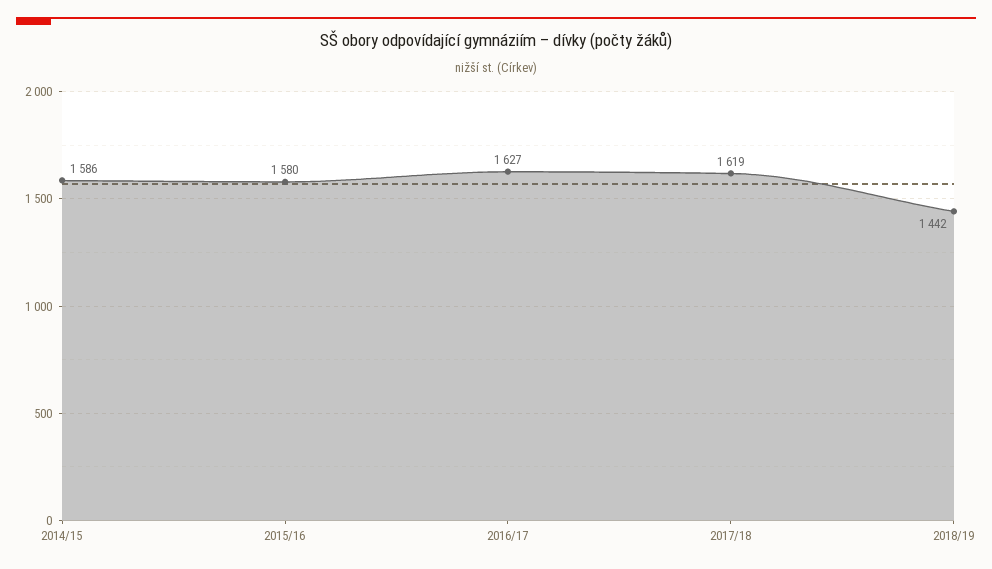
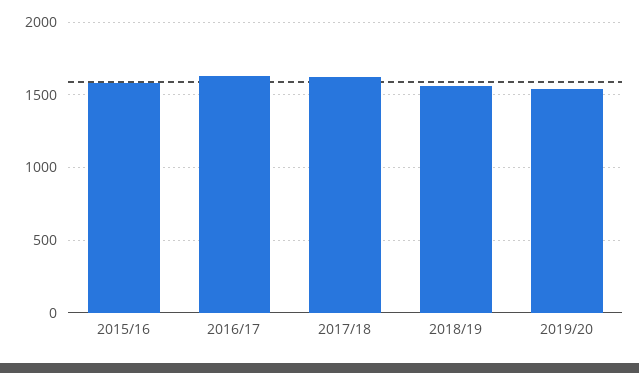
2014/15: 1586 -> none
2018/19: 1442 -> 1550
2019/20: none -> 1550

